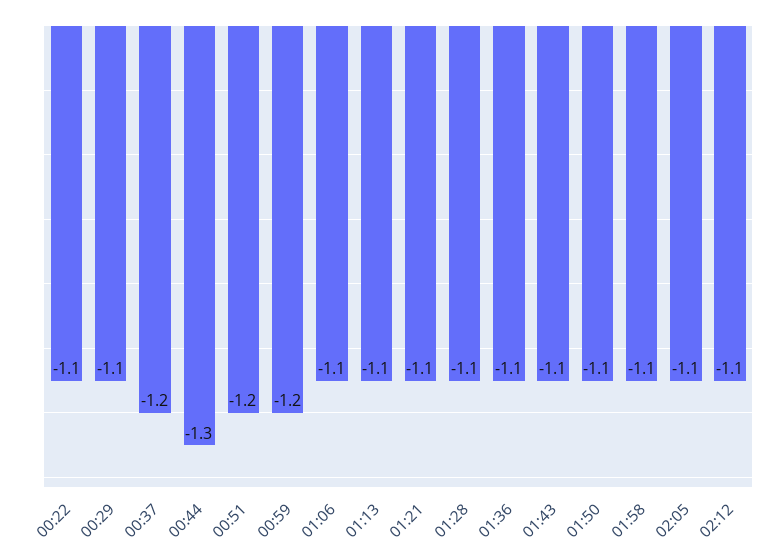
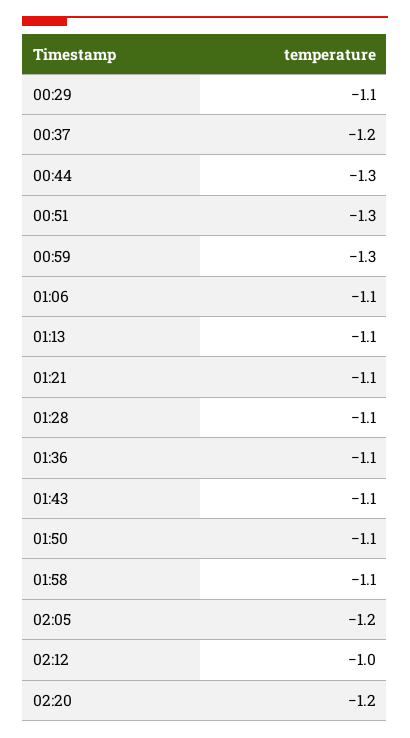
00:22: -1.1 -> none
00:51: -1.2 -> -1.3
00:59: -1.2 -> -1.3
02:05: -1.1 -> -1.2
02:12: -1.1 -> -1
02:20: none -> -1.2

